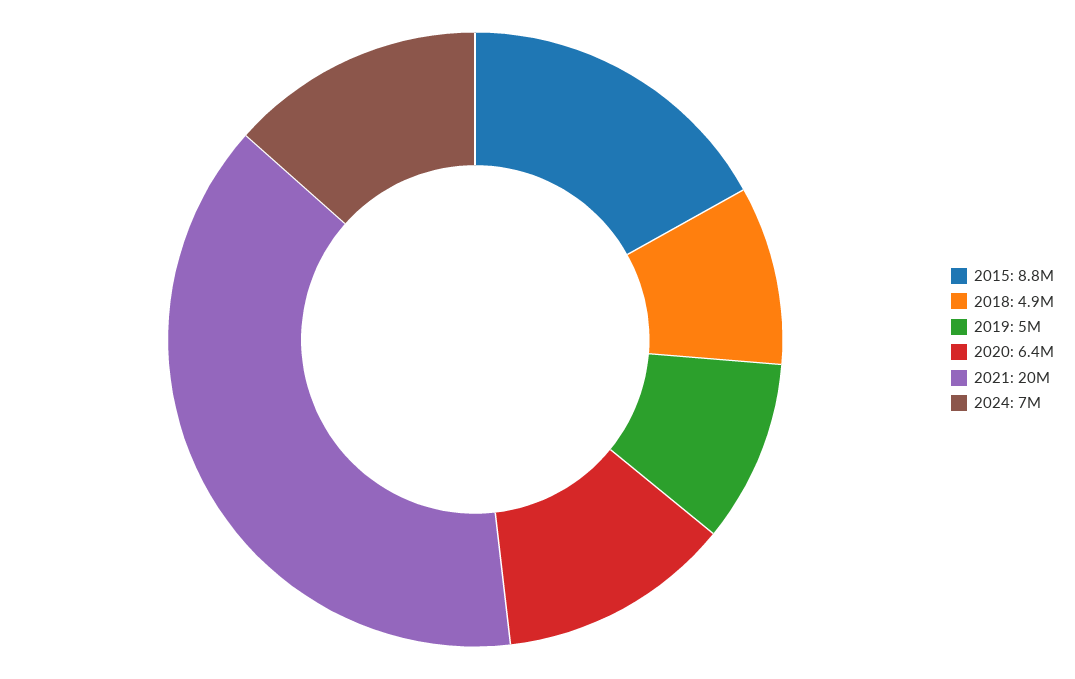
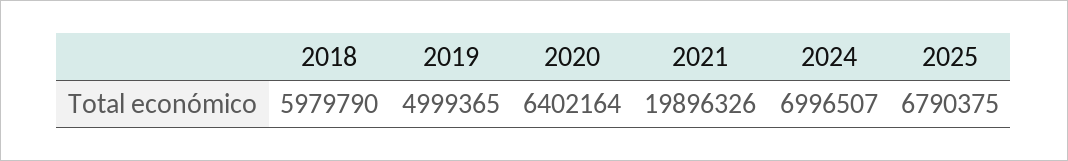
2015: 8800000 -> none
2018: 4900000 -> 5979790
2025: none -> 6790375

